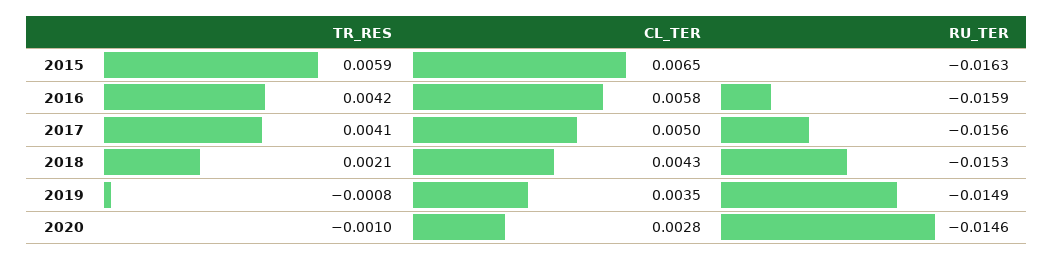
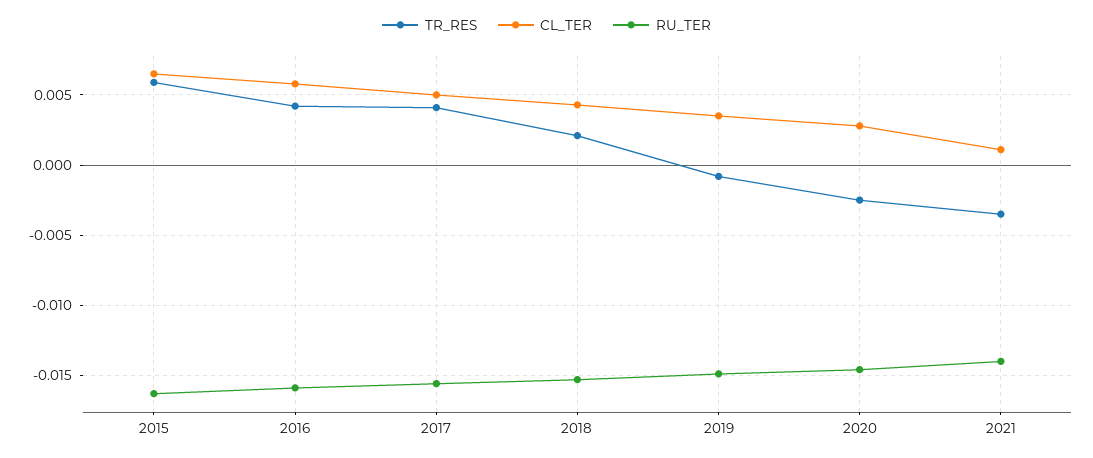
TR_RES, 2020: -0.001 -> -0.0025
TR_RES, 2021: none -> -0.0035
CL_TER, 2021: none -> 0.001
RU_TER, 2021: none -> -0.014

